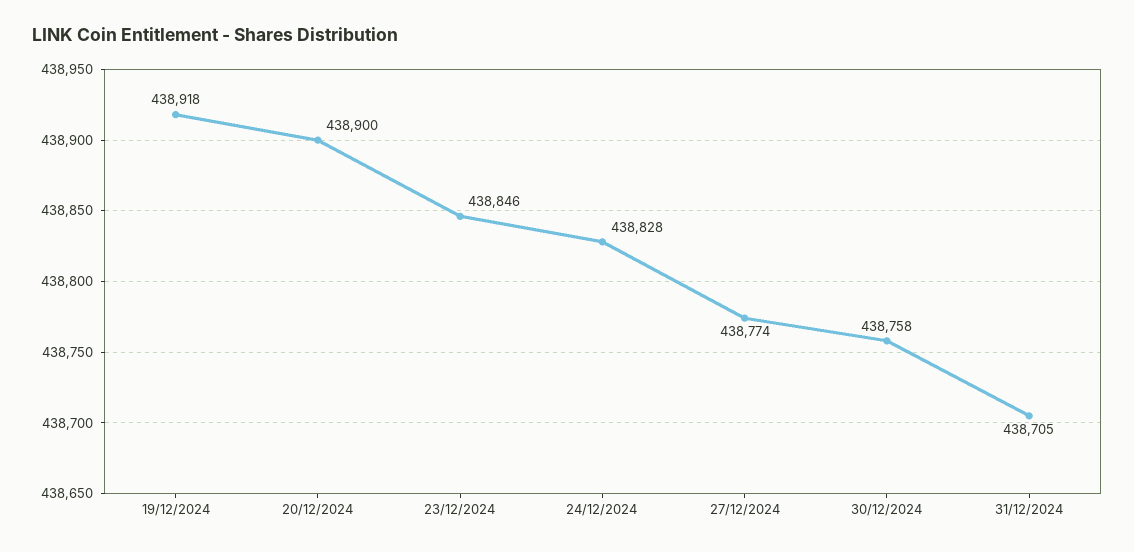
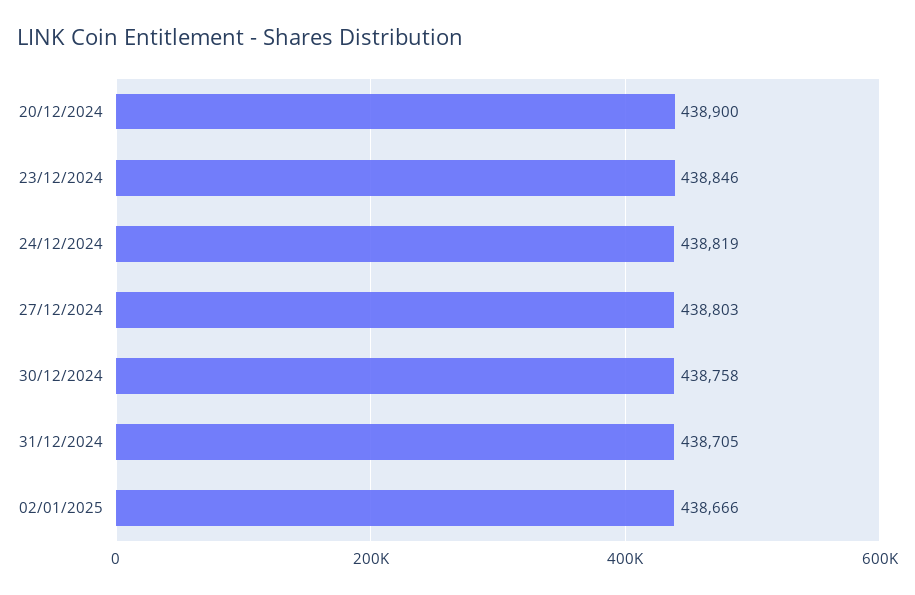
19/12/2024: 438918 -> none
24/12/2024: 438828 -> 438819
27/12/2024: 438774 -> 438803
02/01/2025: none -> 438666

